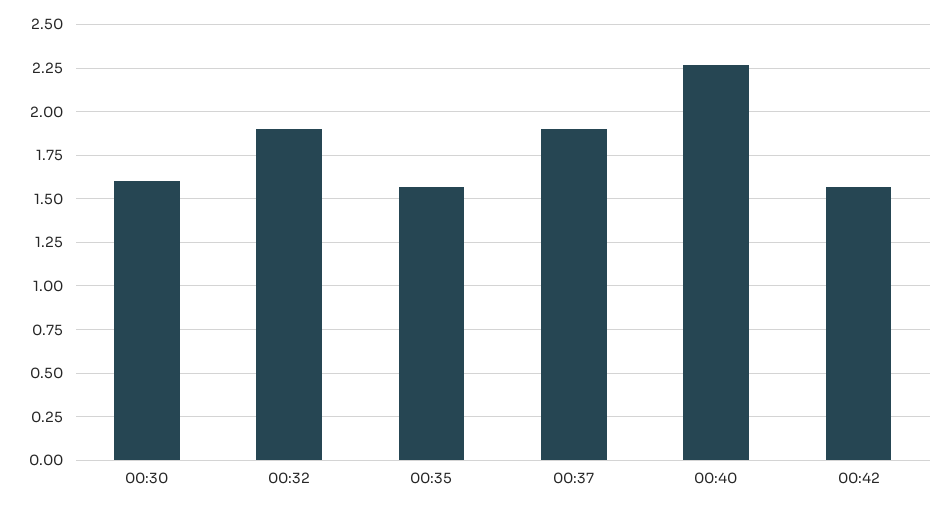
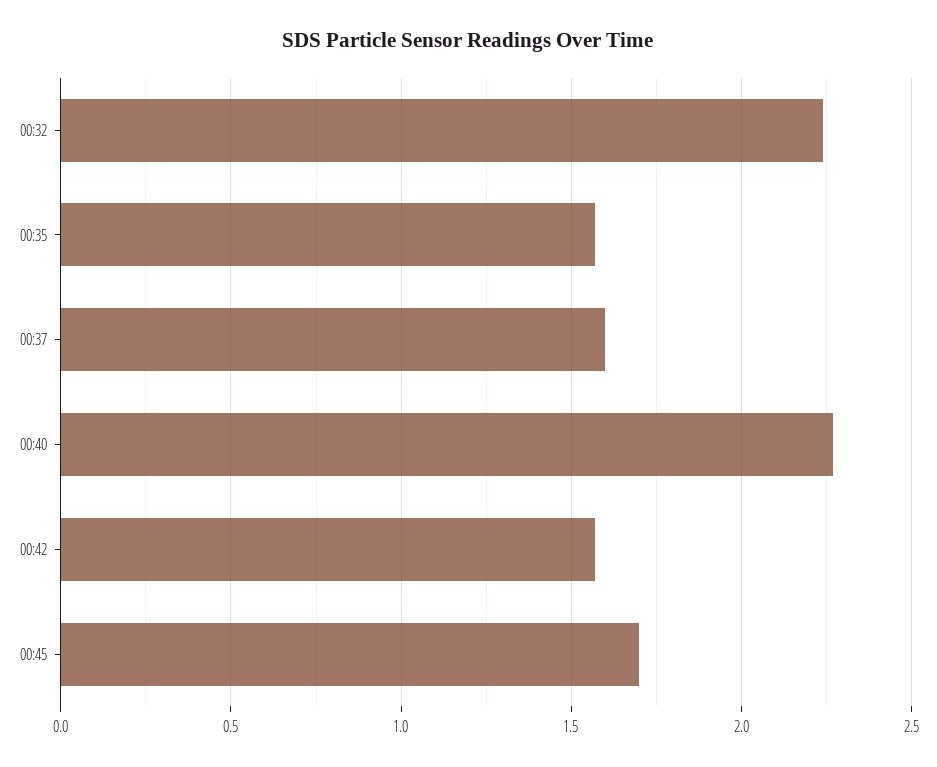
00:30: 1.6 -> none
00:32: 1.9 -> 2.25
00:37: 1.9 -> 1.6
00:45: none -> 1.7

